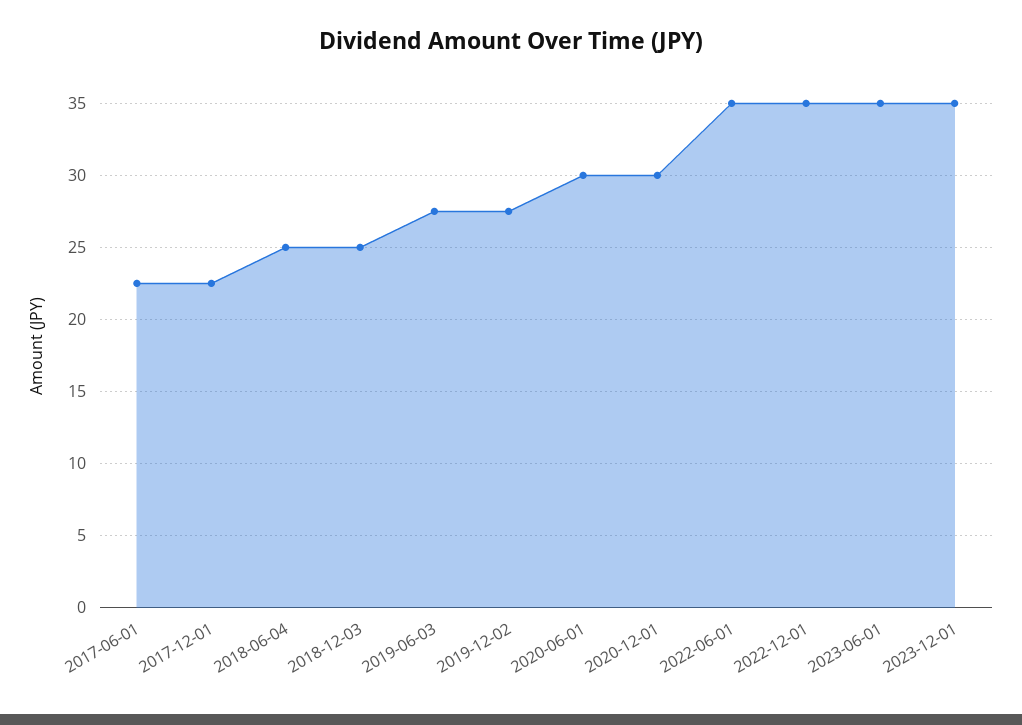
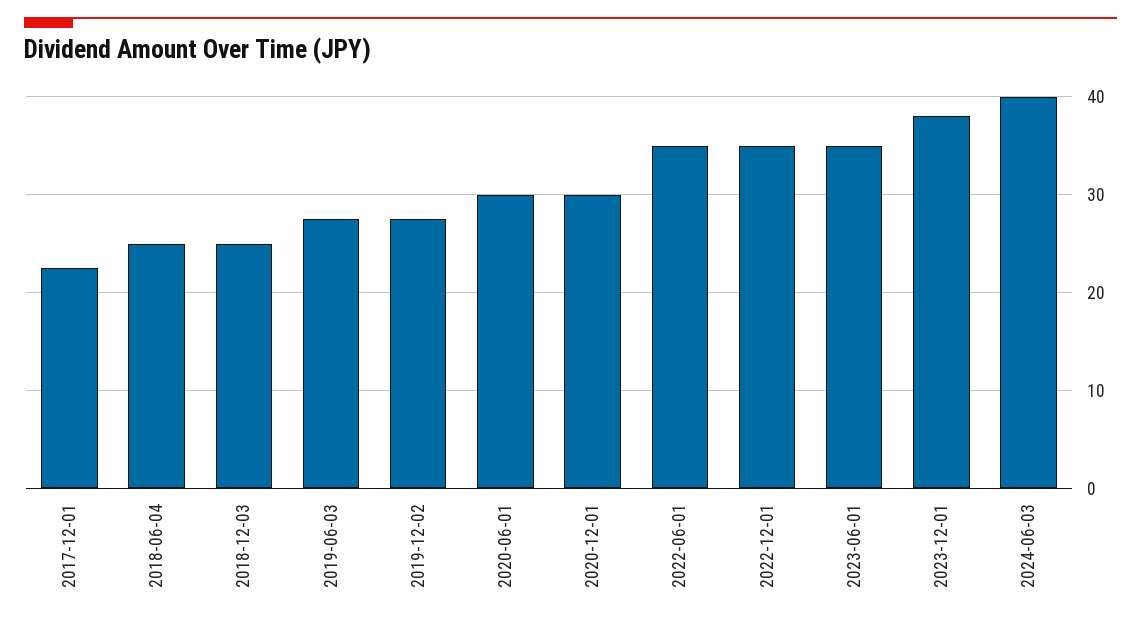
2017-06-01: 22.5 -> none
2023-12-01: 35 -> 38
2024-06-03: none -> 40

